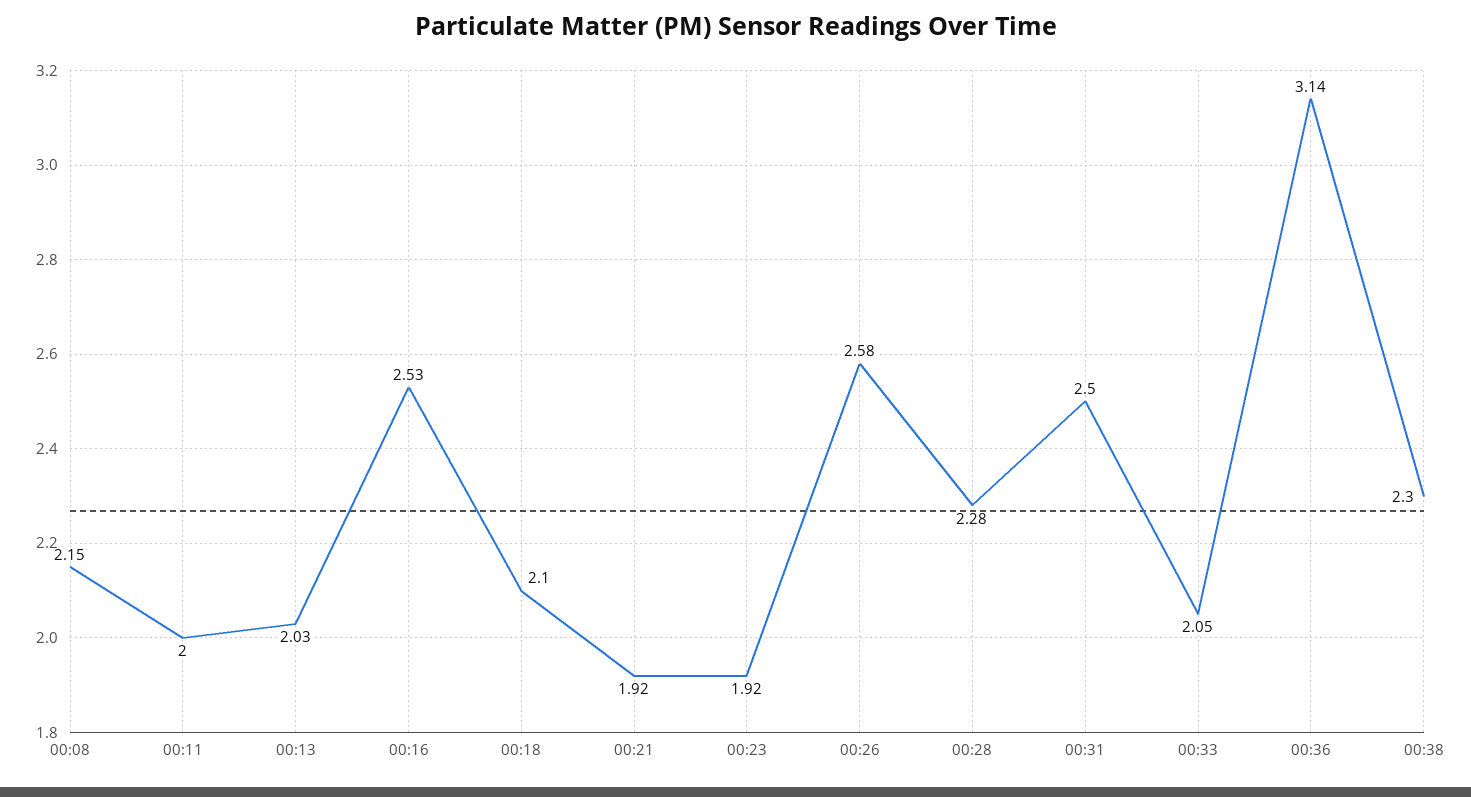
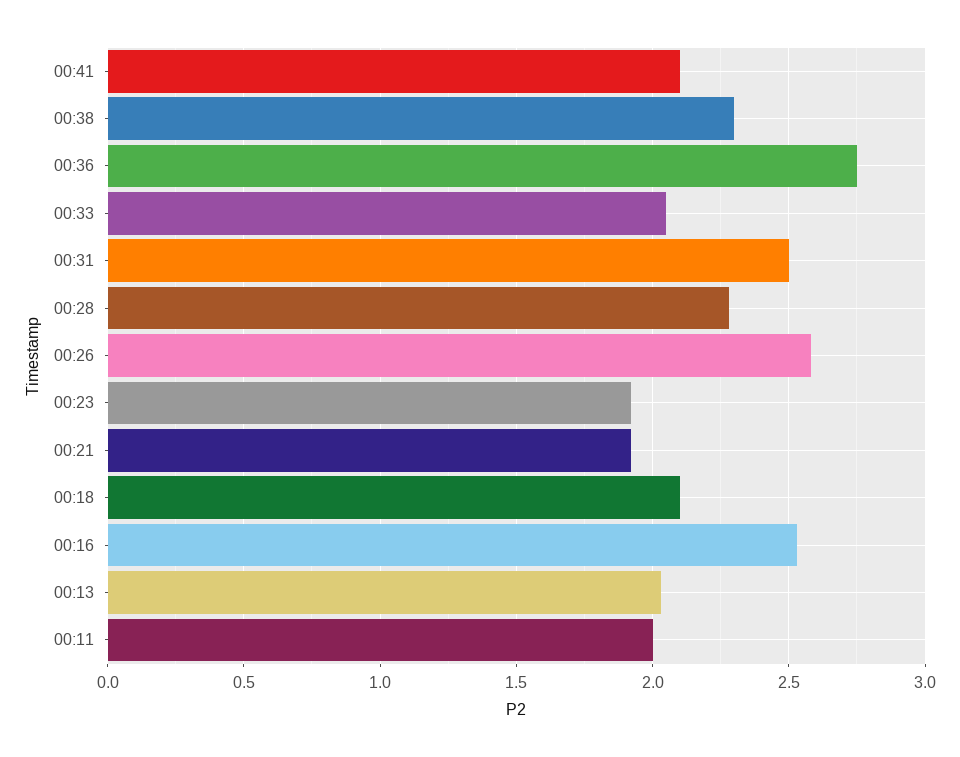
00:08: 2.15 -> none
00:36: 3.14 -> 2.75
00:41: none -> 2.1

